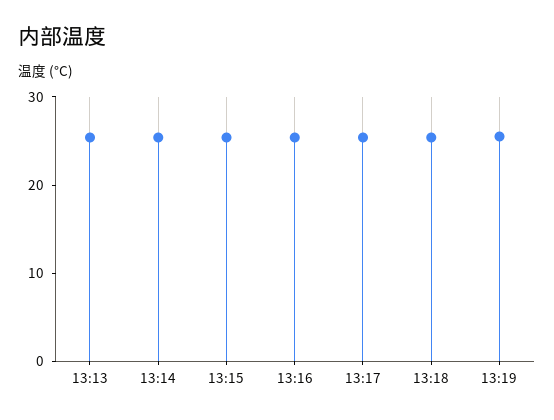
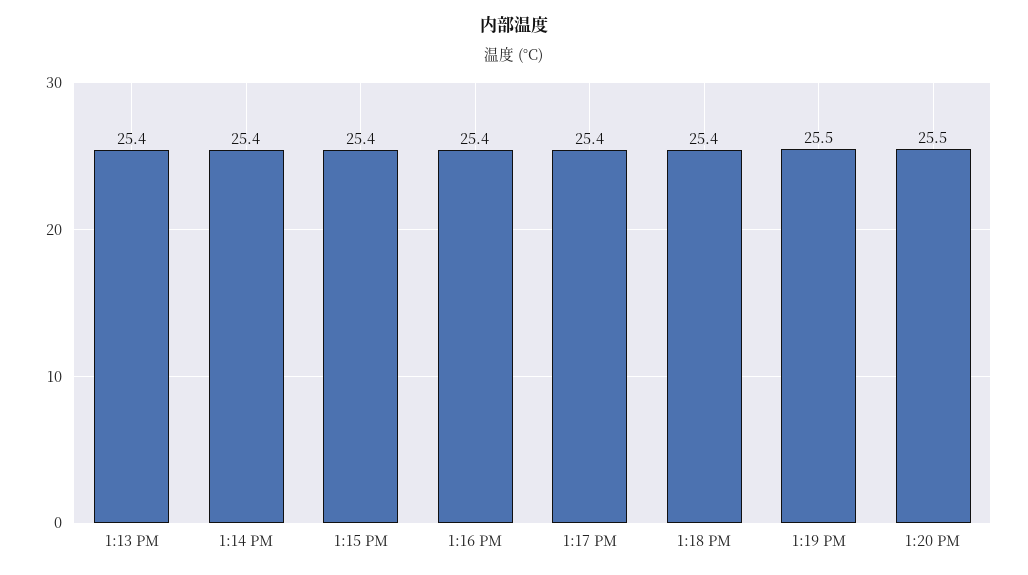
1:20 PM: none -> 25.5

